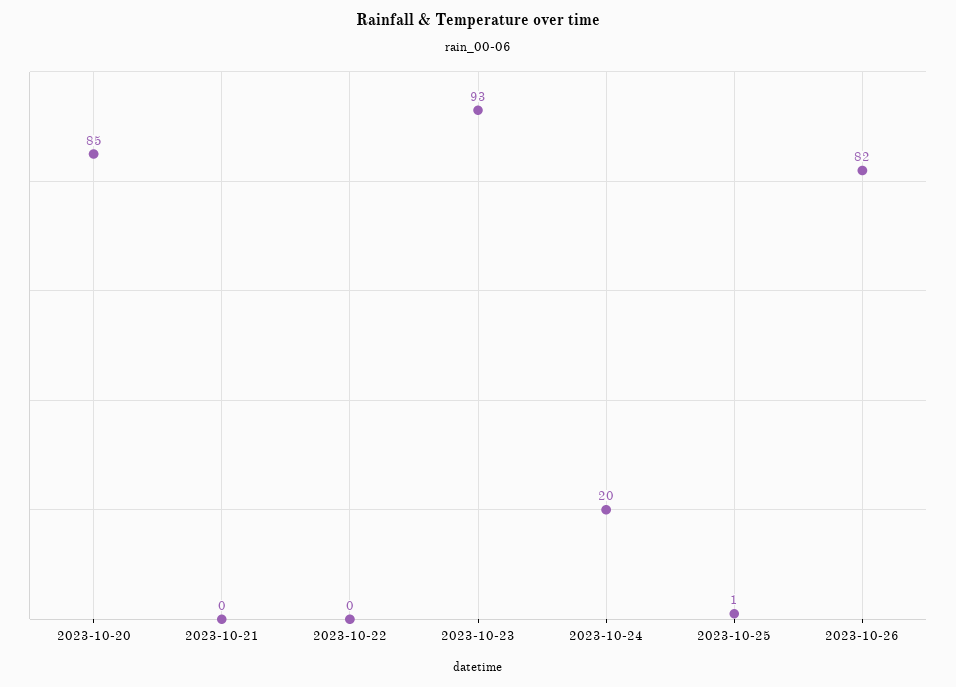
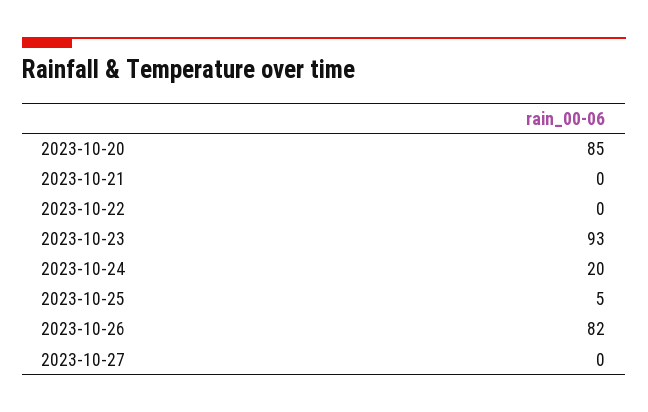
2023-10-25: 1 -> 5
2023-10-27: none -> 0

